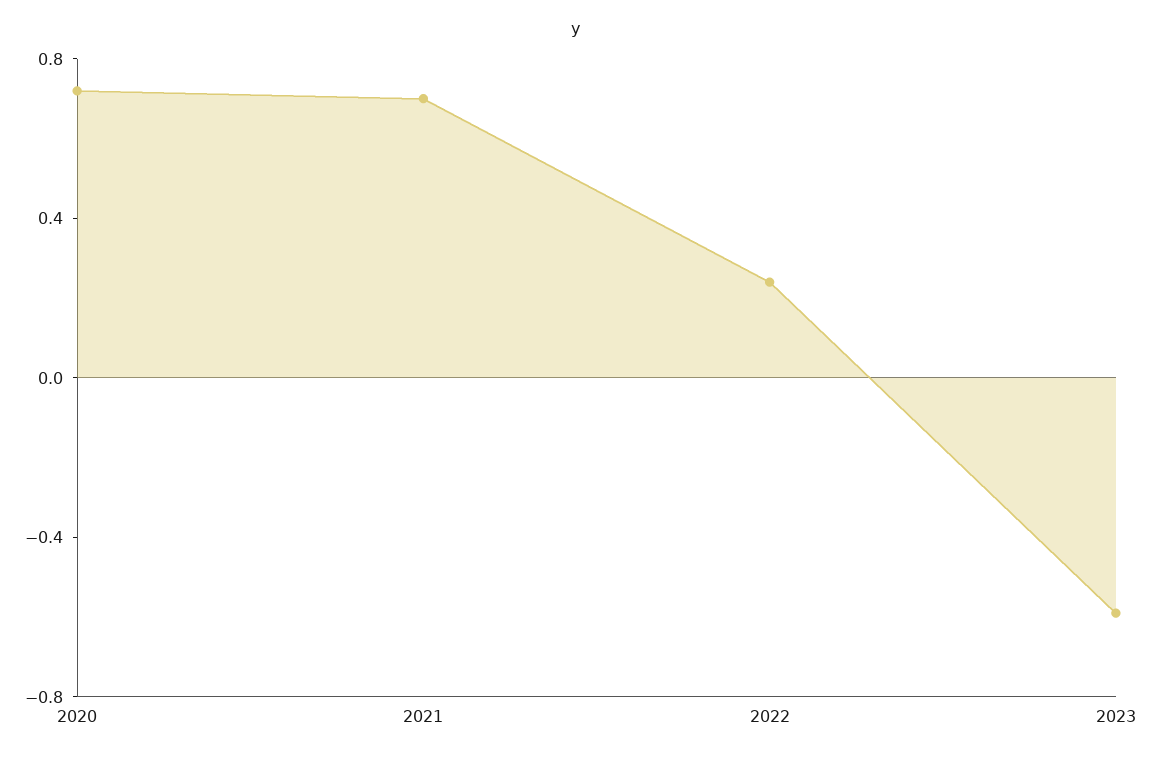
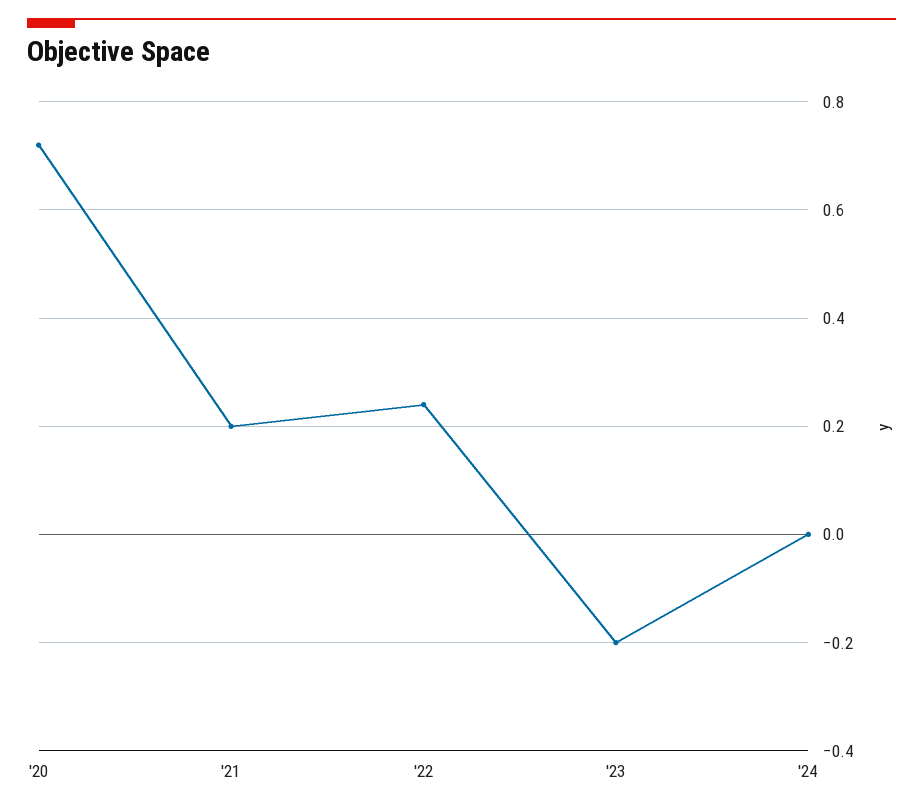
2021: 0.7 -> 0.2
2023: -0.6 -> -0.2
'24: none -> 0

